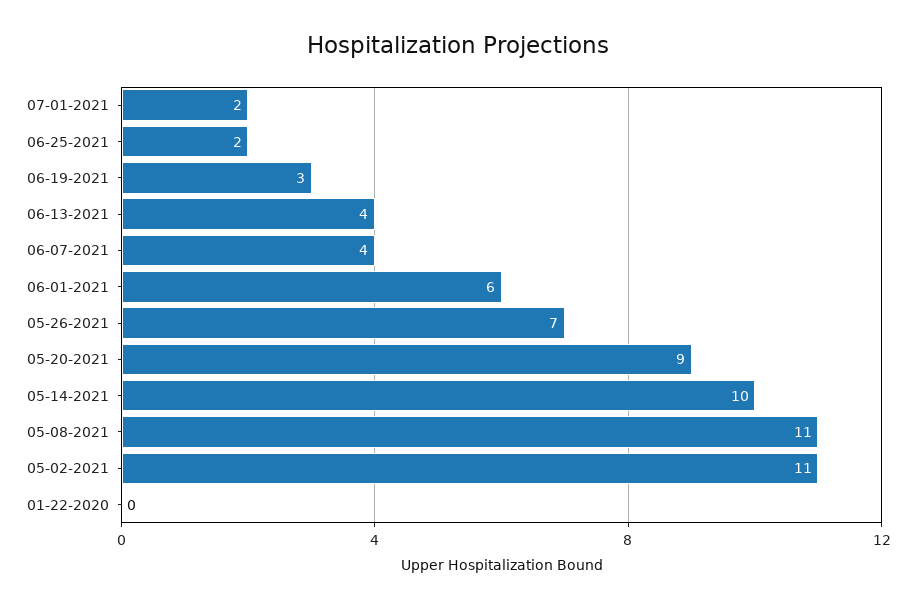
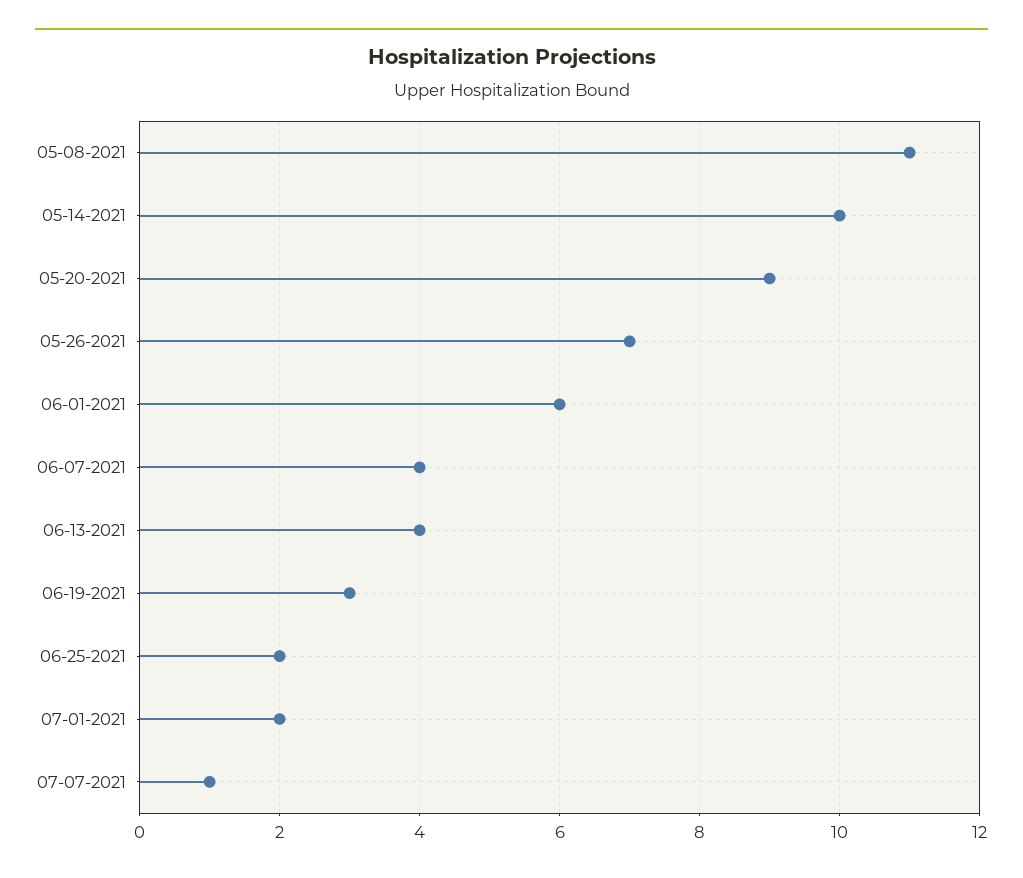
05-02-2021: 11 -> none
01-22-2020: 0 -> none
07-07-2021: none -> 1

